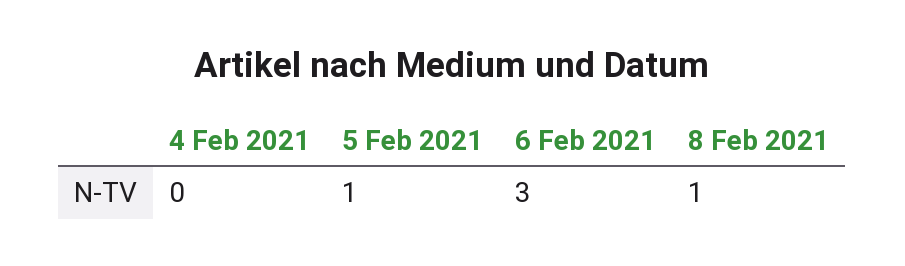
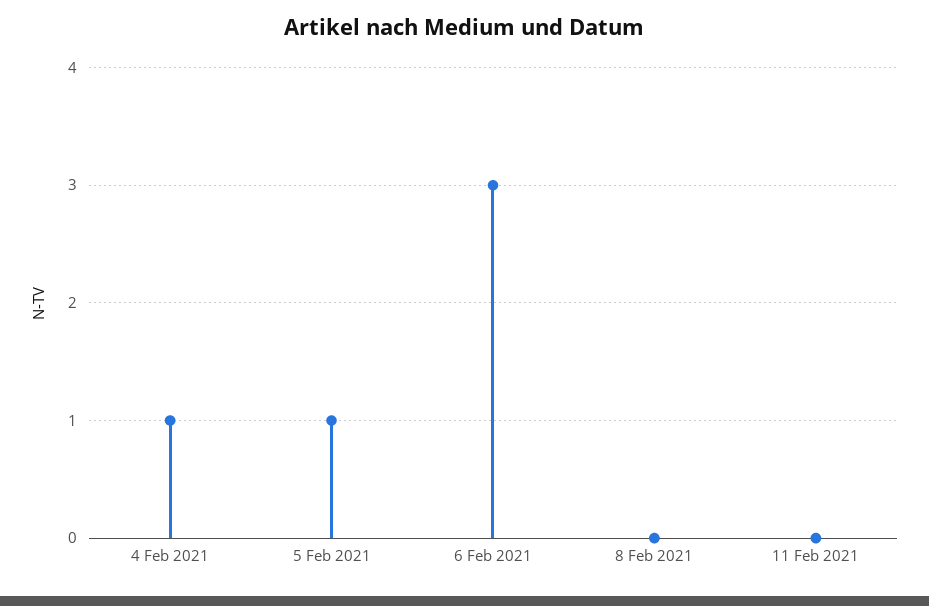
4 Feb 2021: 0 -> 1
8 Feb 2021: 1 -> 0
11 Feb 2021: none -> 0

